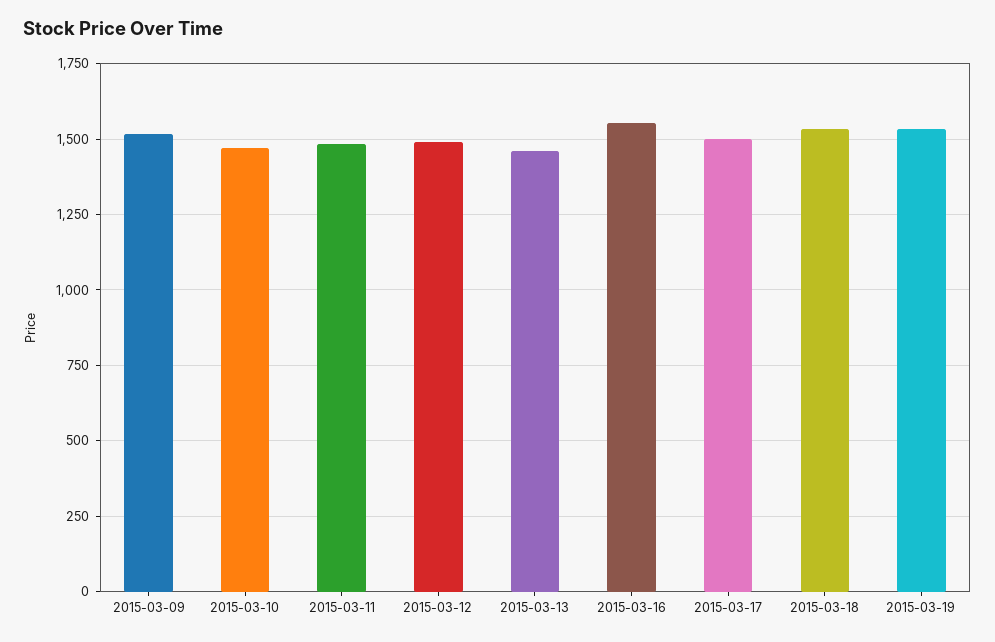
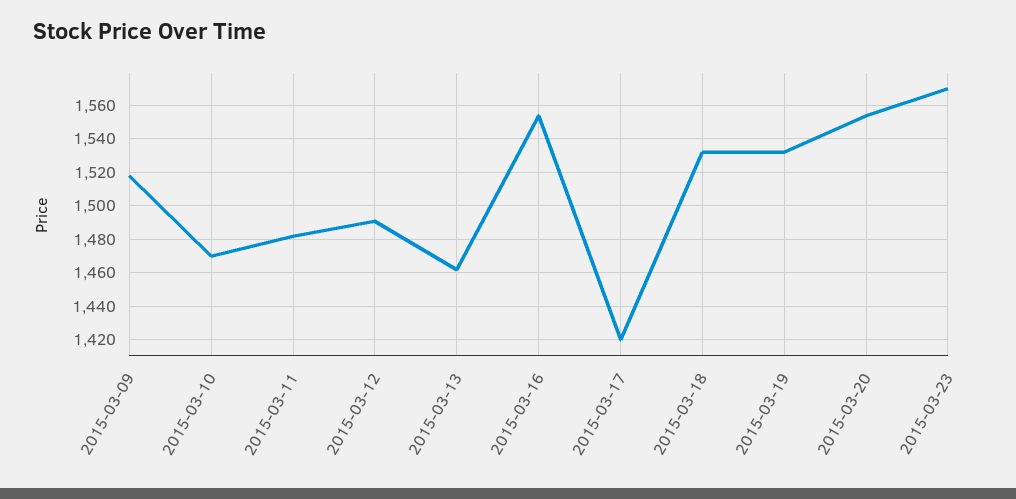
2015-03-17: 1500 -> 1420
2015-03-20: none -> 1555
2015-03-23: none -> 1570

